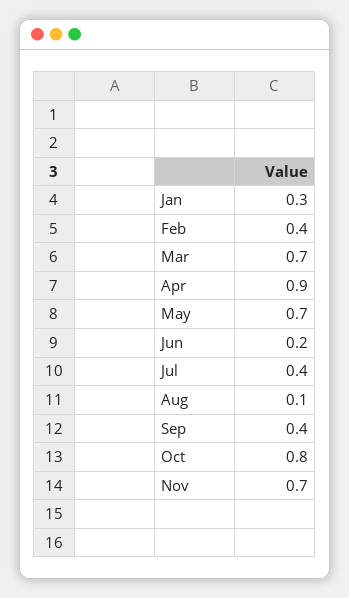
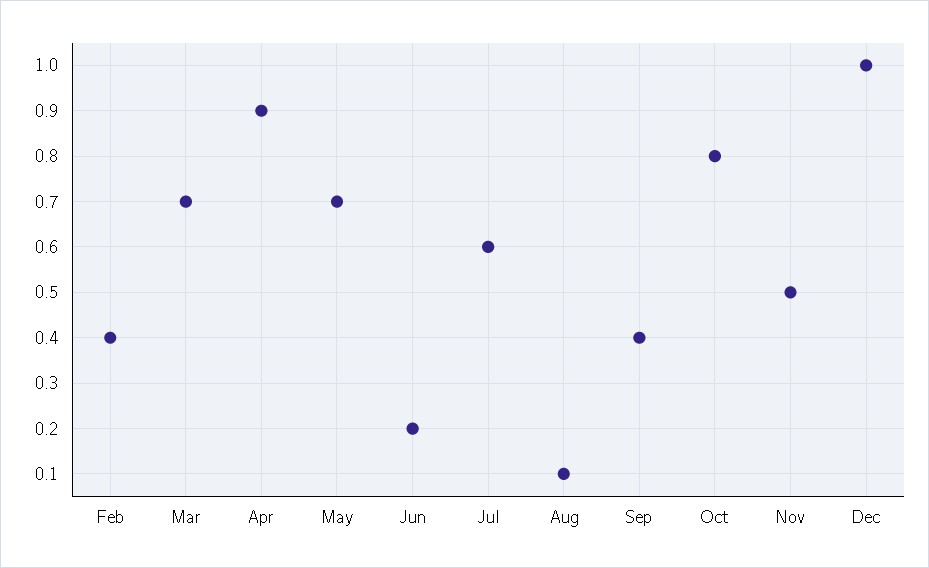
Jan: 0.3 -> none
Jul: 0.4 -> 0.6
Nov: 0.7 -> 0.5
Dec: none -> 1

